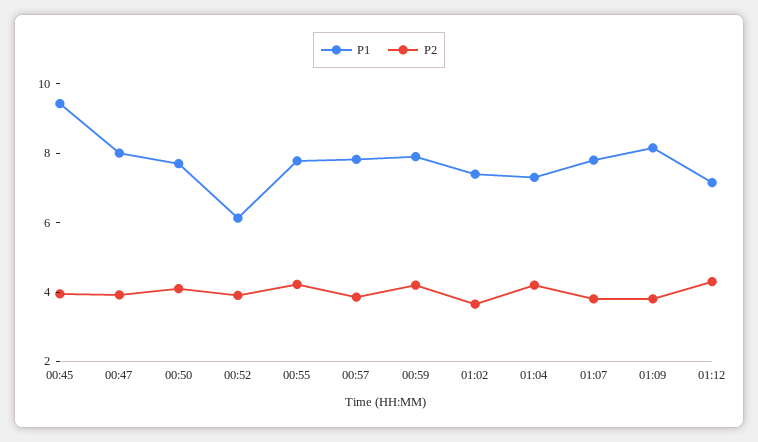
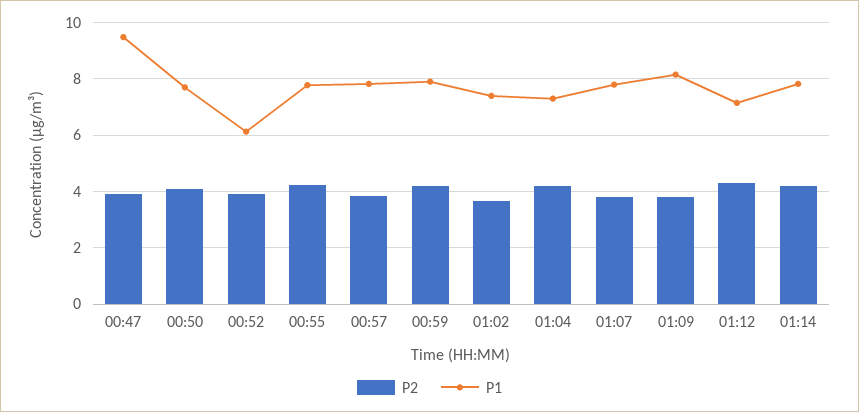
P1, 00:45: 9.5 -> none
P2, 00:45: 4 -> none
P1, 00:47: 8 -> 9.5
P2, 01:14: none -> 4.25
P1, 01:14: none -> 7.75

